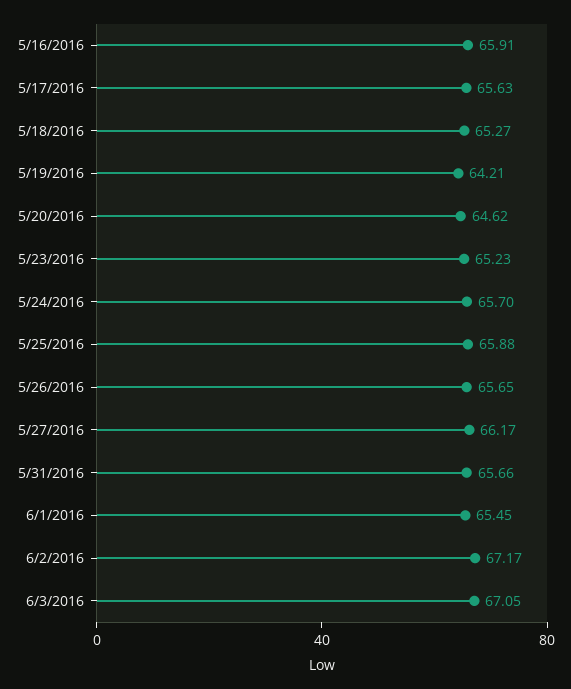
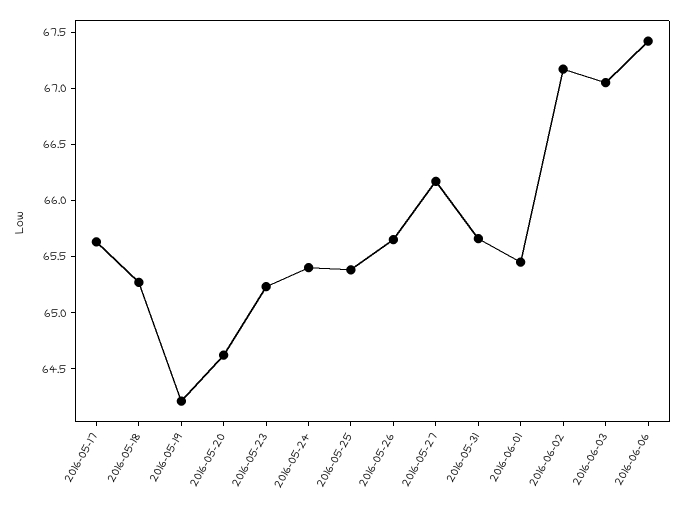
5/16/2016: 65.91 -> none
5/24/2016: 65.7 -> 65.4
5/25/2016: 65.88 -> 65.4
2016-06-06: none -> 67.4

